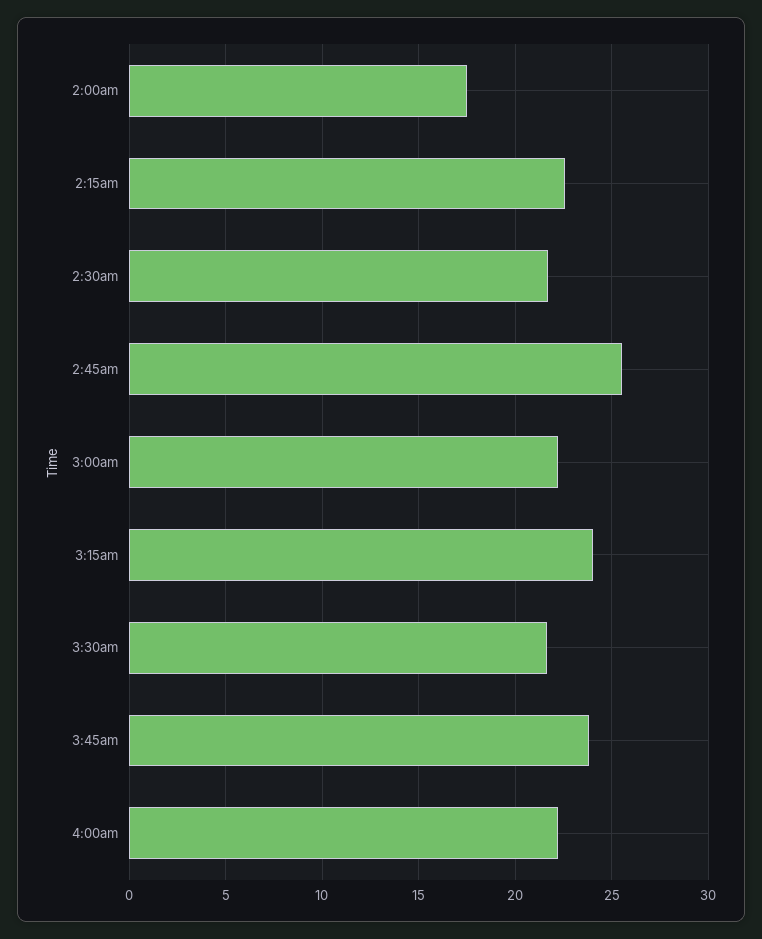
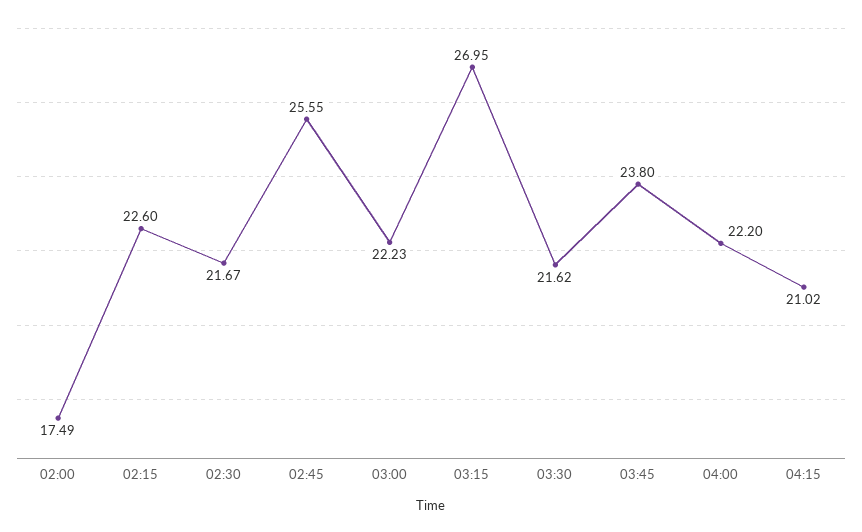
3:15am: 24 -> 26.95
04:15: none -> 21.02

